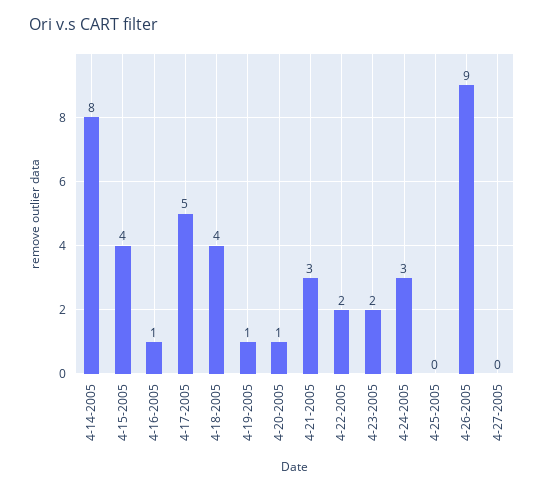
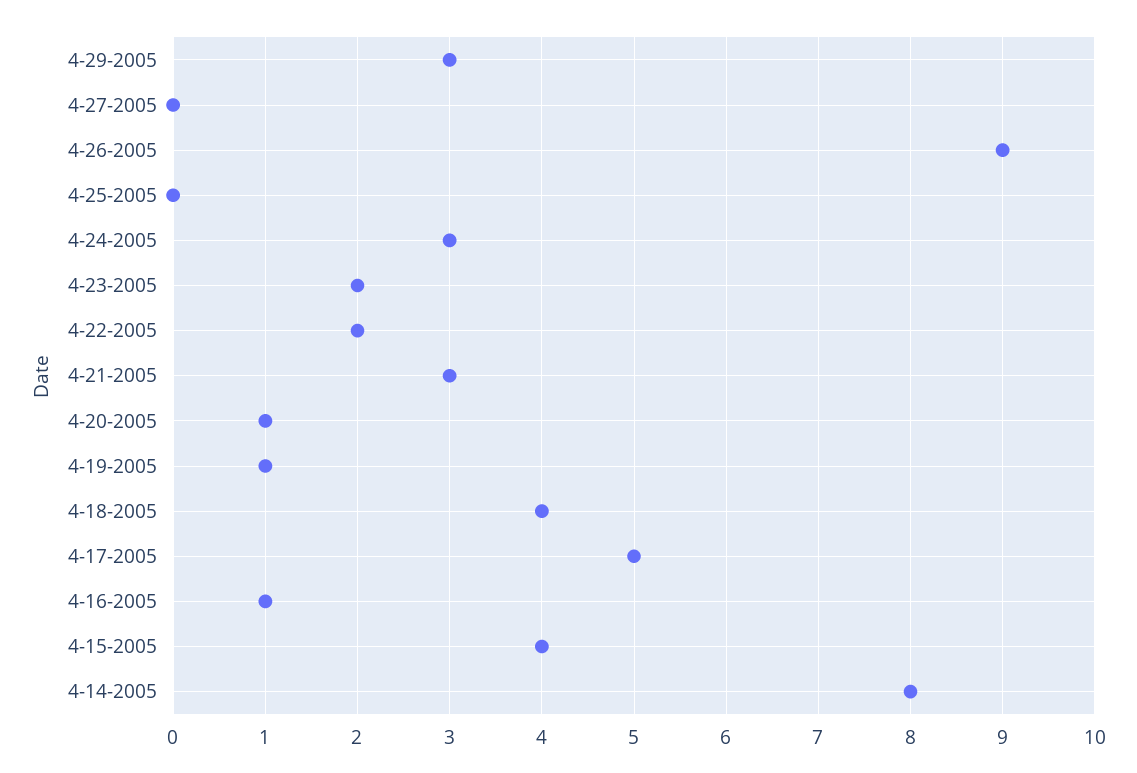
4-29-2005: none -> 3

